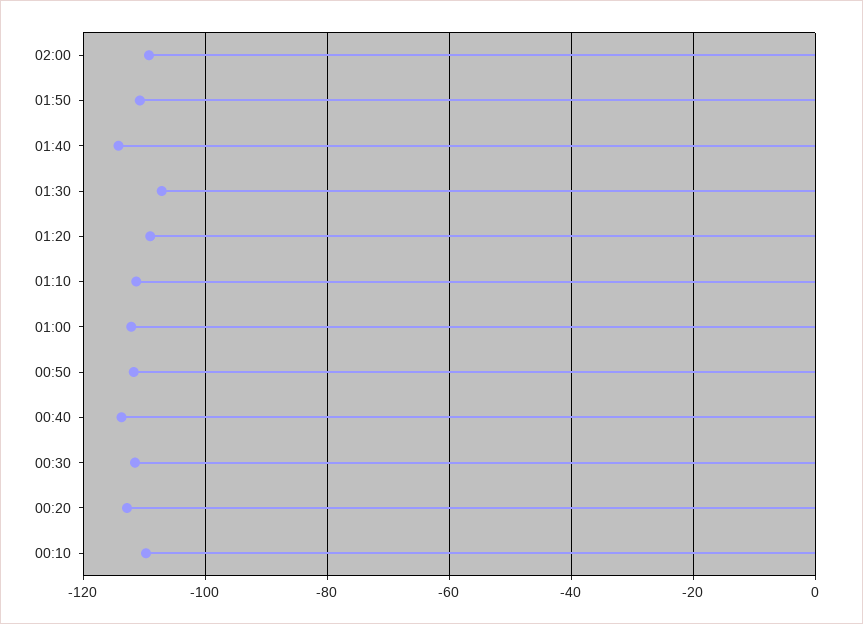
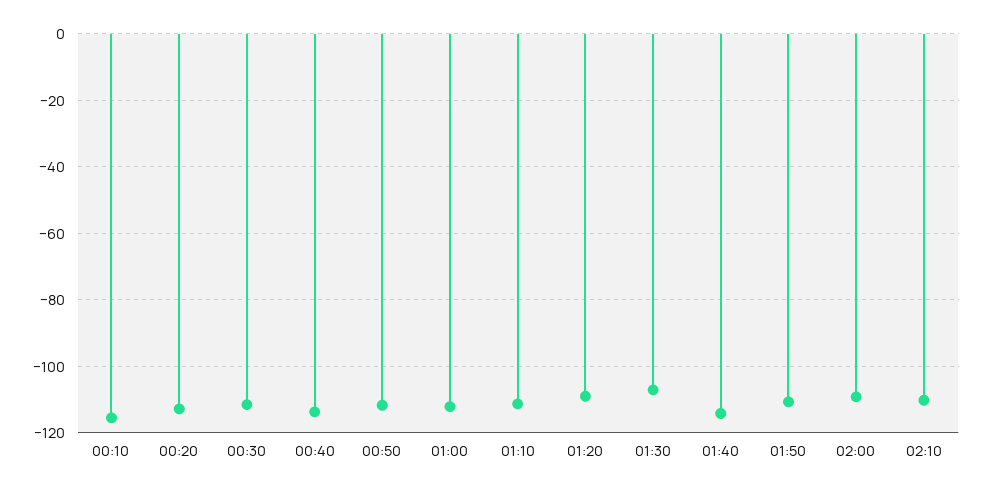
00:10: -110 -> -116
02:10: none -> -110

